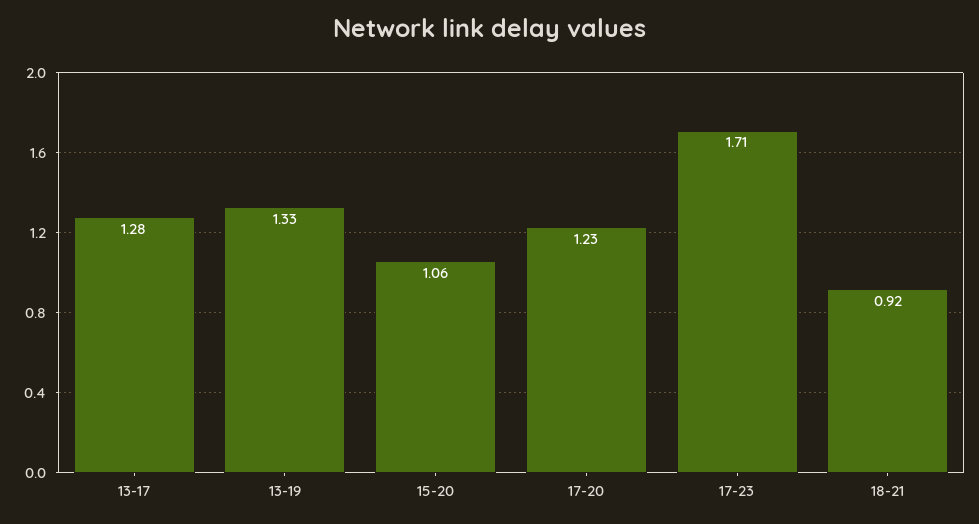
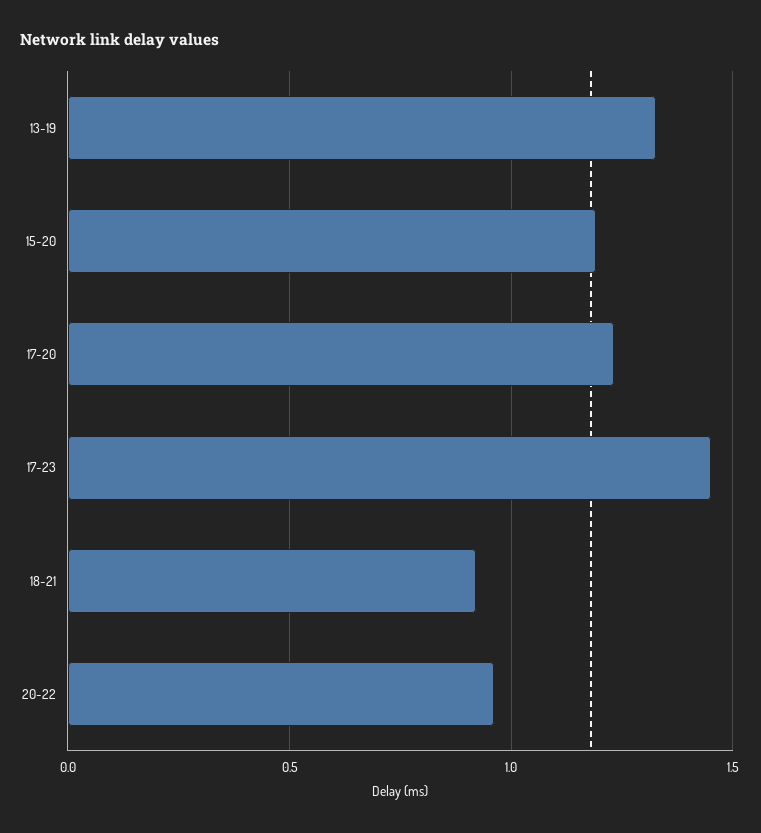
13-17: 1.28 -> none
15-20: 1.06 -> 1.2
17-23: 1.71 -> 1.45
20-22: none -> 0.95

